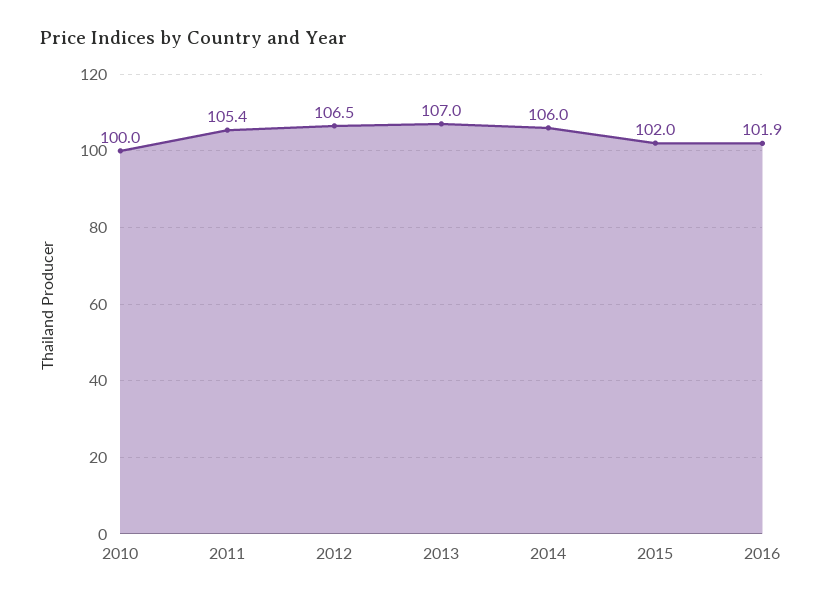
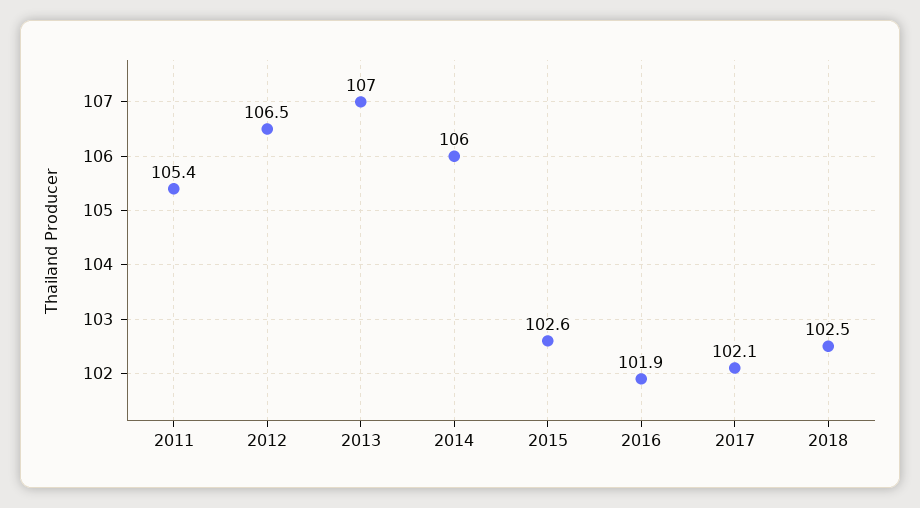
2010: 100 -> none
2015: 102 -> 102.6
2017: none -> 102.1
2018: none -> 102.5

